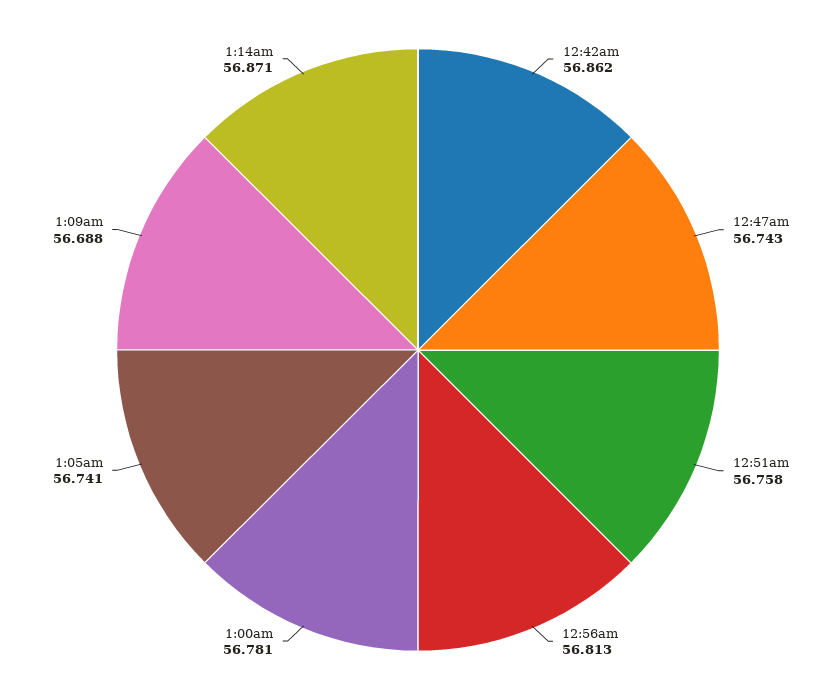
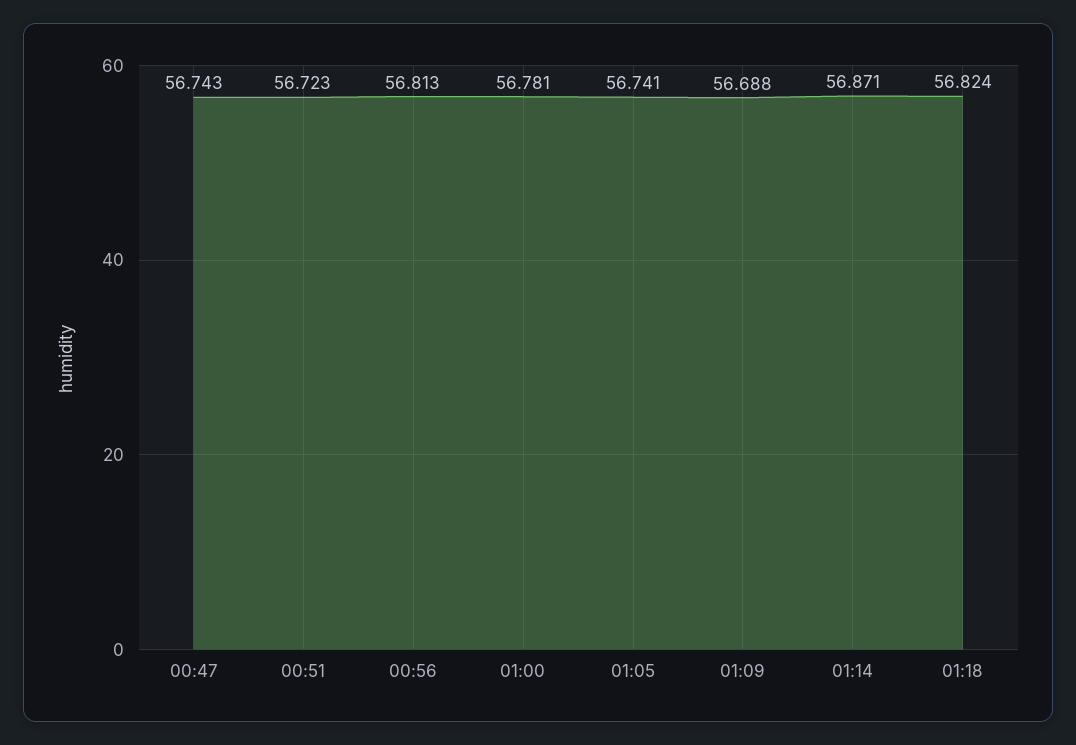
12:42am: 56.862 -> none
12:51am: 56.758 -> 56.723
01:18: none -> 56.824

